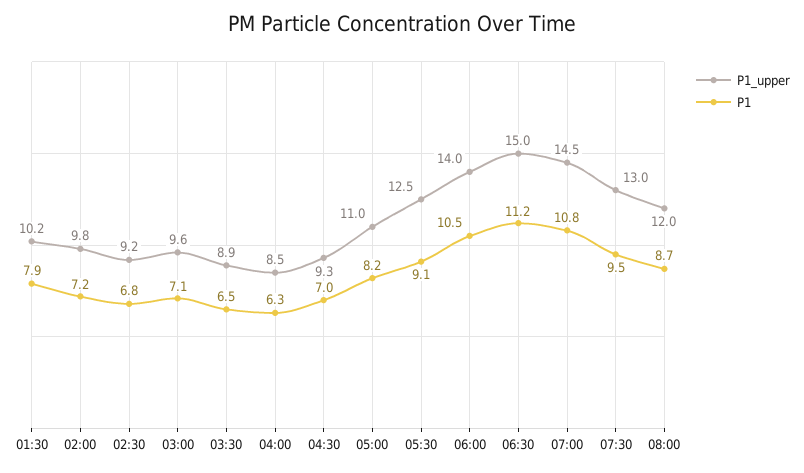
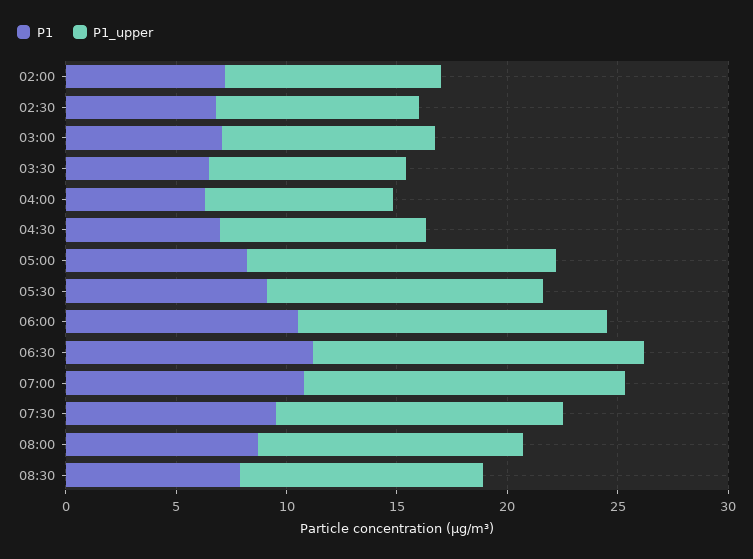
P1_upper, 01:30: 10.2 -> none
P1, 01:30: 7.9 -> none
P1_upper, 05:00: 11 -> 14
P1, 08:30: none -> 8
P1_upper, 08:30: none -> 11

